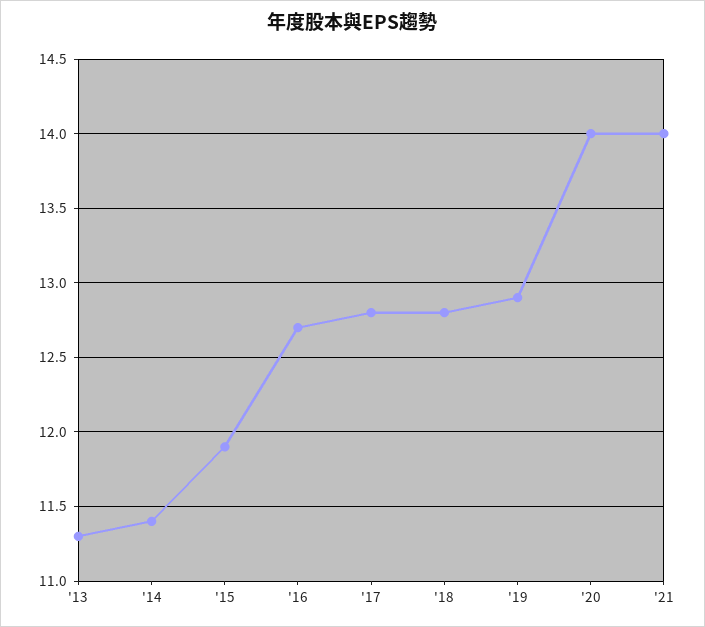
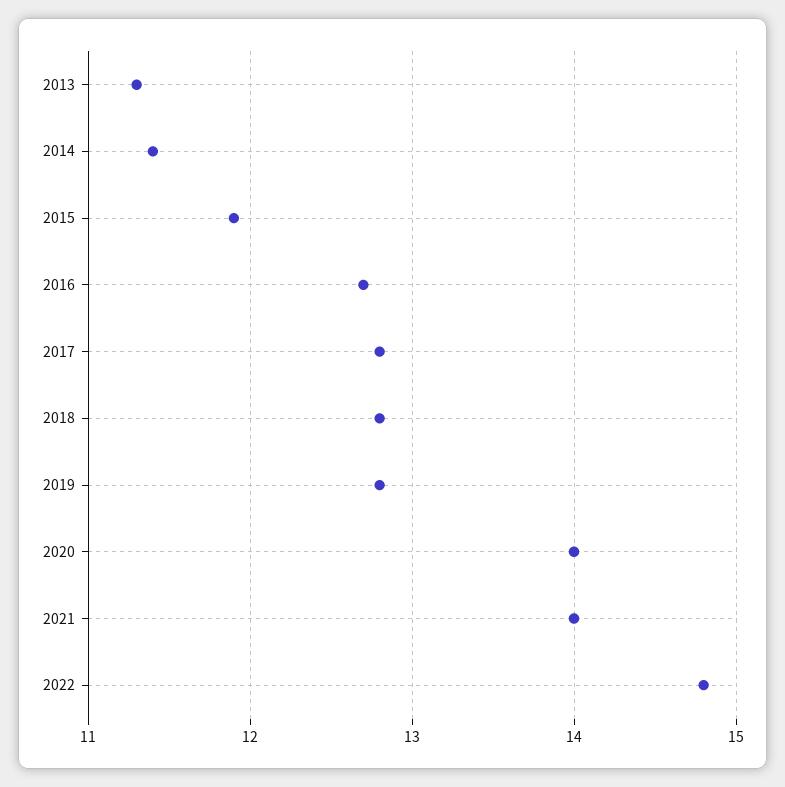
'19: 12.9 -> 12.8
2022: none -> 14.8

